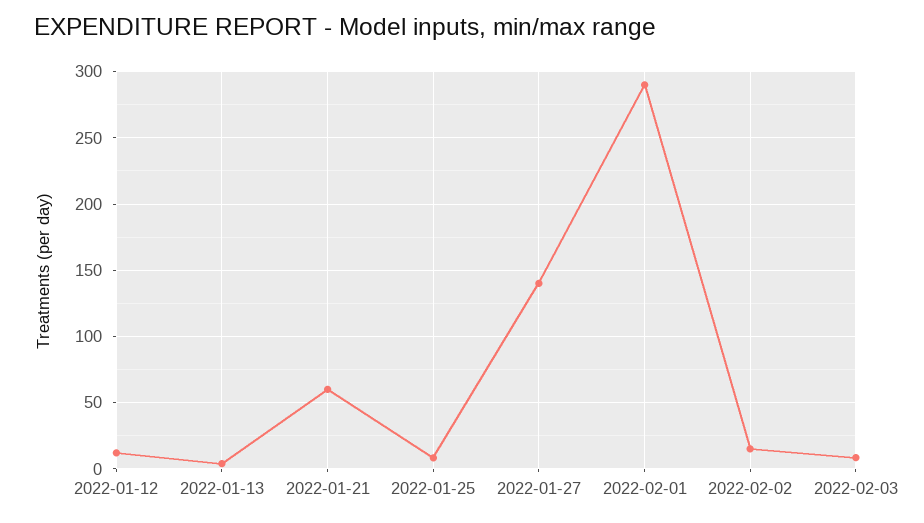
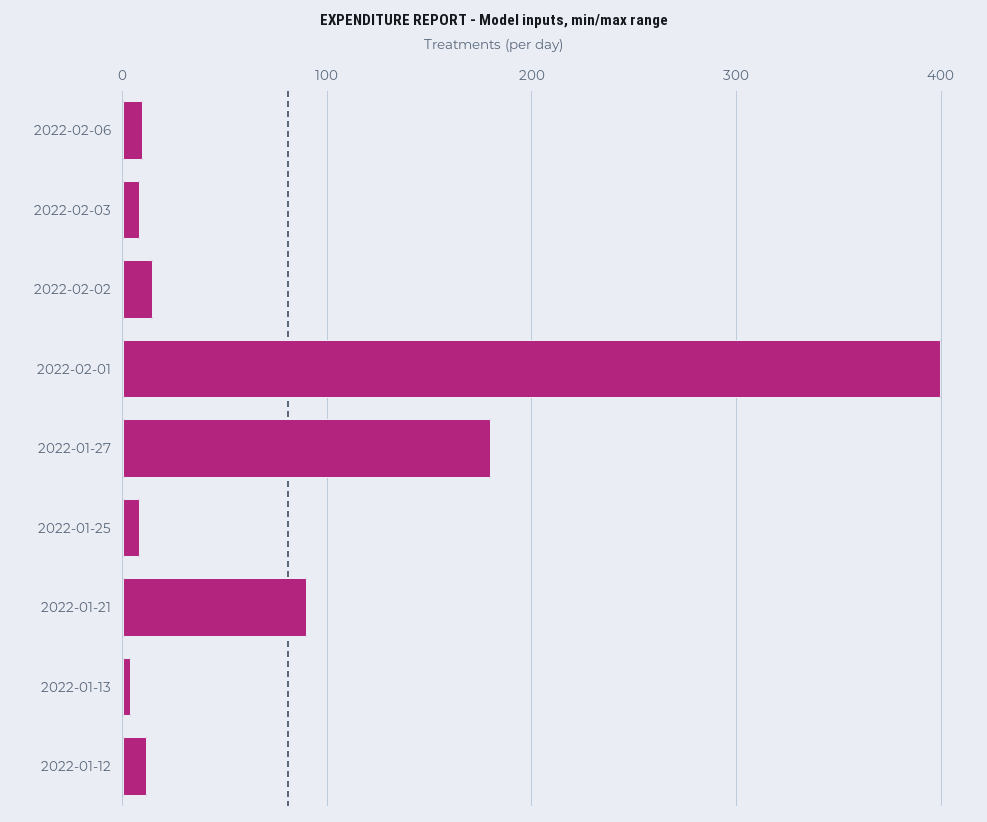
2022-01-21: 60 -> 90
2022-01-27: 140 -> 180
2022-02-01: 290 -> 400
2022-02-06: none -> 10

